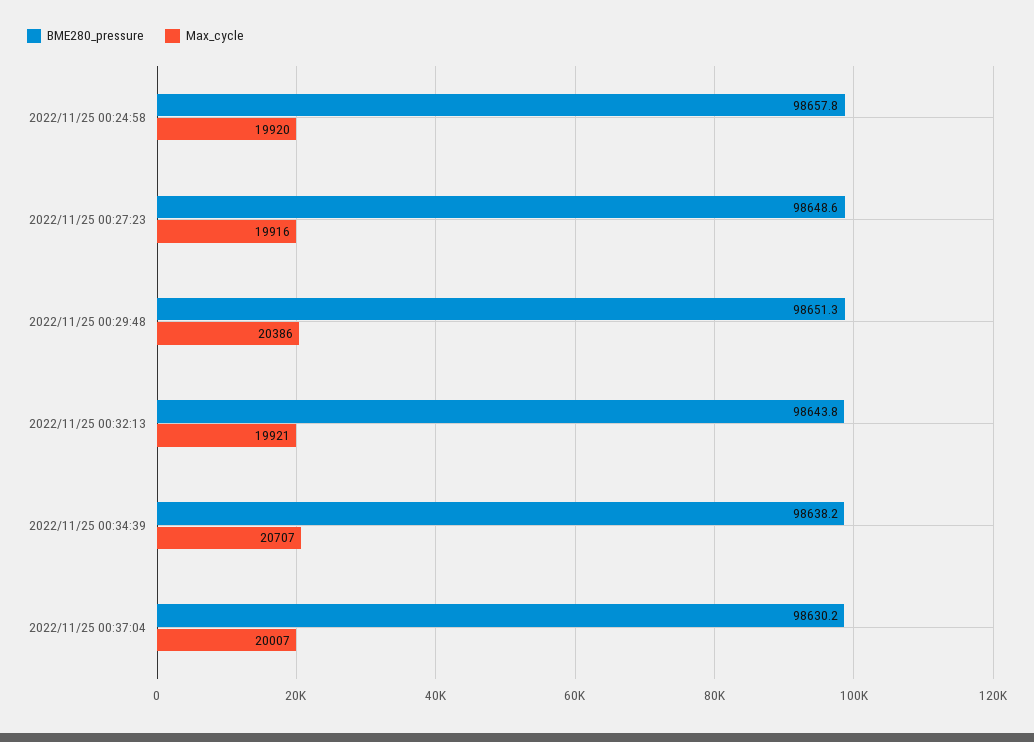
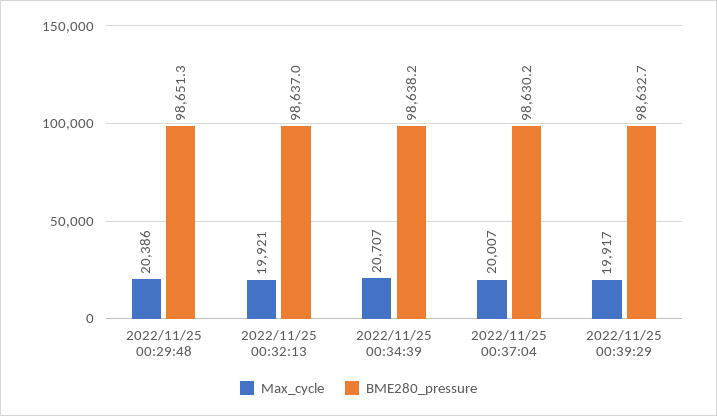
BME280_pressure, 2022/11/25 00:24:58: 98657.8 -> none
Max_cycle, 2022/11/25 00:24:58: 19920 -> none
BME280_pressure, 2022/11/25 00:27:23: 98648.6 -> none
Max_cycle, 2022/11/25 00:27:23: 19916 -> none
BME280_pressure, 2022/11/25 00:32:13: 98643.8 -> 98637
Max_cycle, 2022/11/25 00:39:29: none -> 19917
BME280_pressure, 2022/11/25 00:39:29: none -> 98632.7

